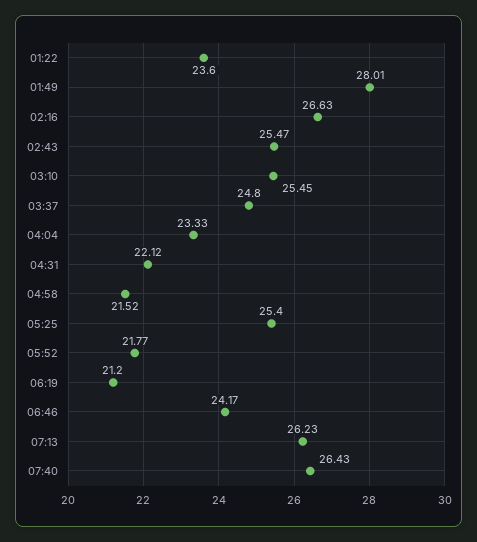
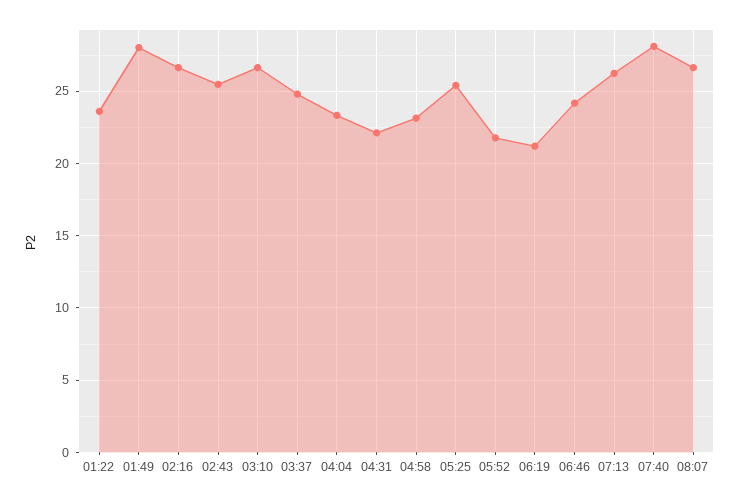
03:10: 25.45 -> 26.5
04:58: 21.52 -> 23
07:40: 26.43 -> 28
08:07: none -> 26.5

